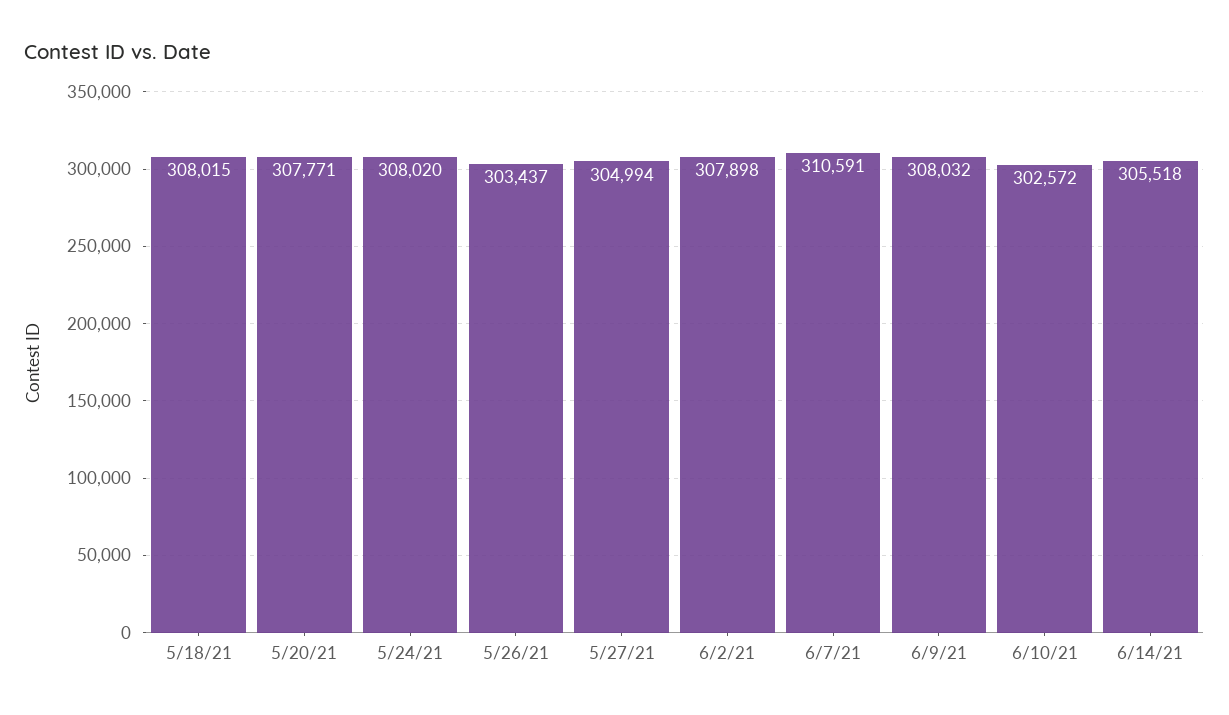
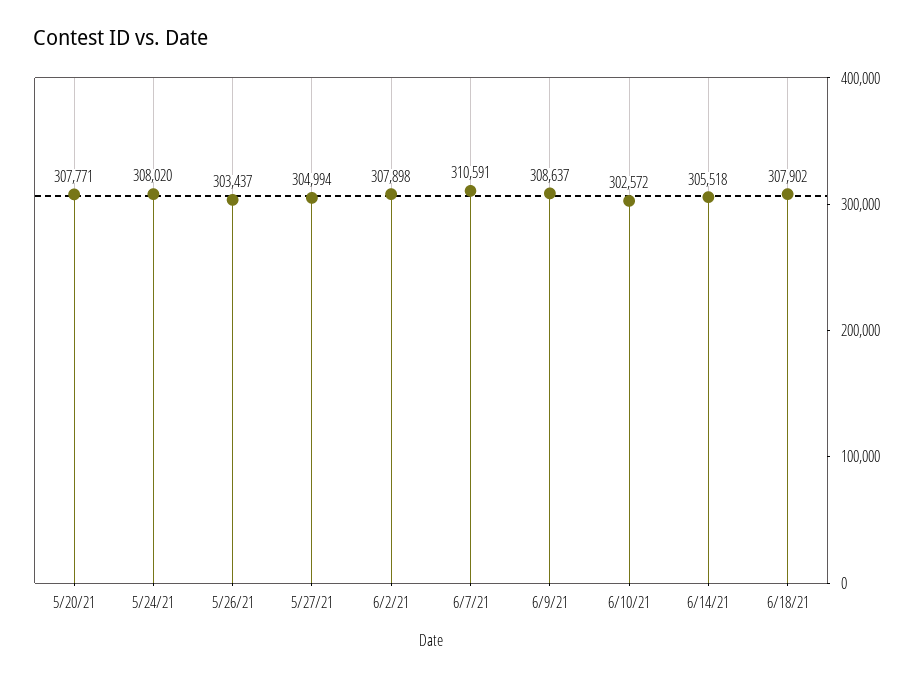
5/18/21: 308015 -> none
6/9/21: 308032 -> 308637
6/18/21: none -> 307902

